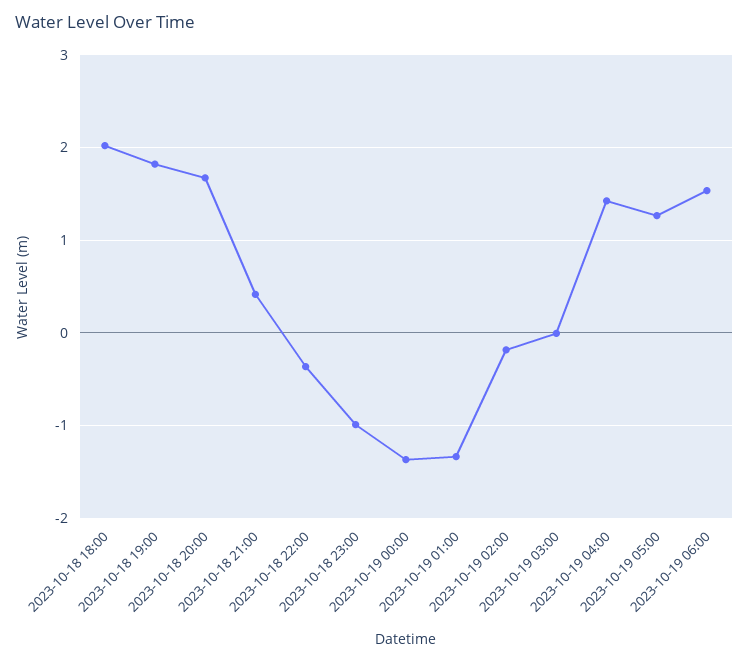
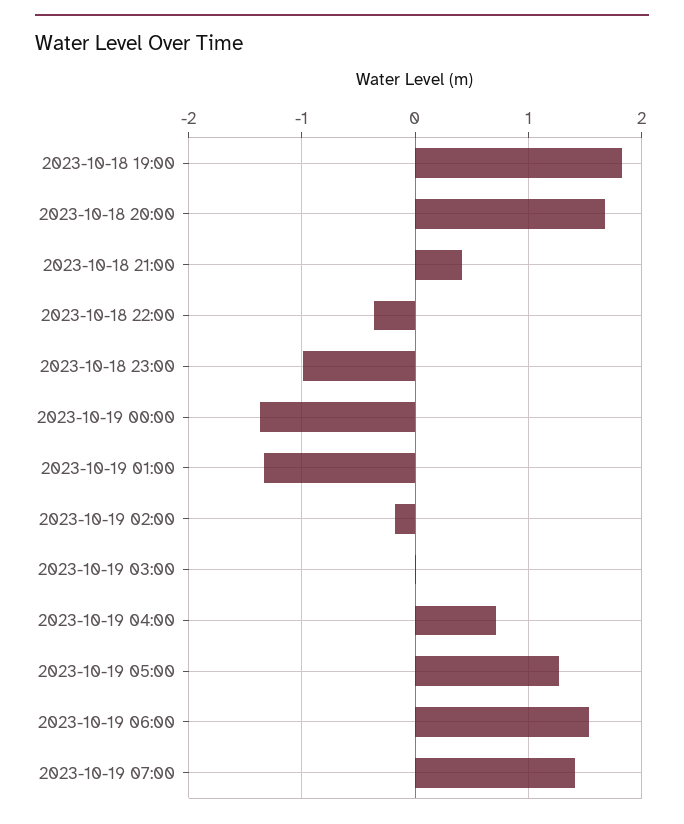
2023-10-18 18:00: 2 -> none
2023-10-19 04:00: 1.4 -> 0.7
2023-10-19 07:00: none -> 1.4

